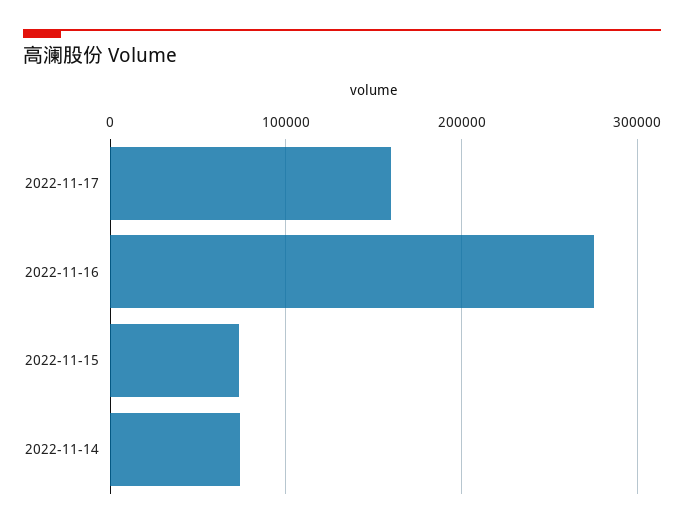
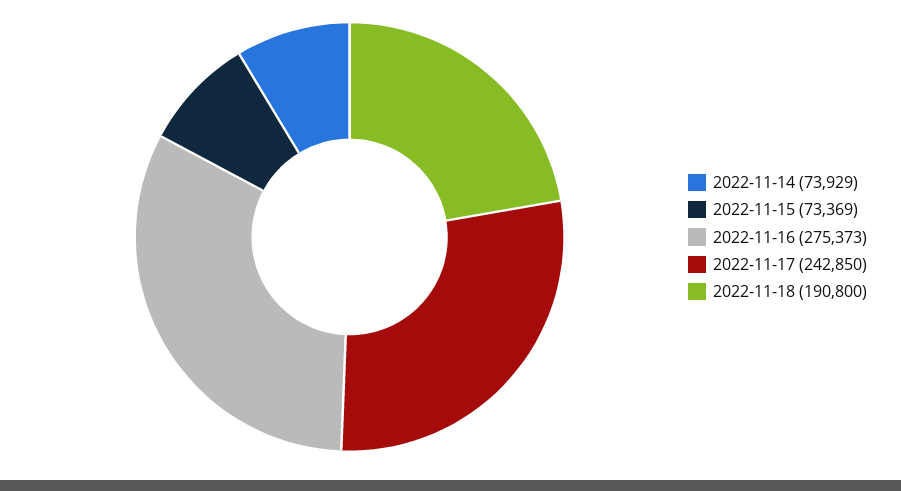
2022-11-17: 160000 -> 242850
2022-11-18: none -> 190800

